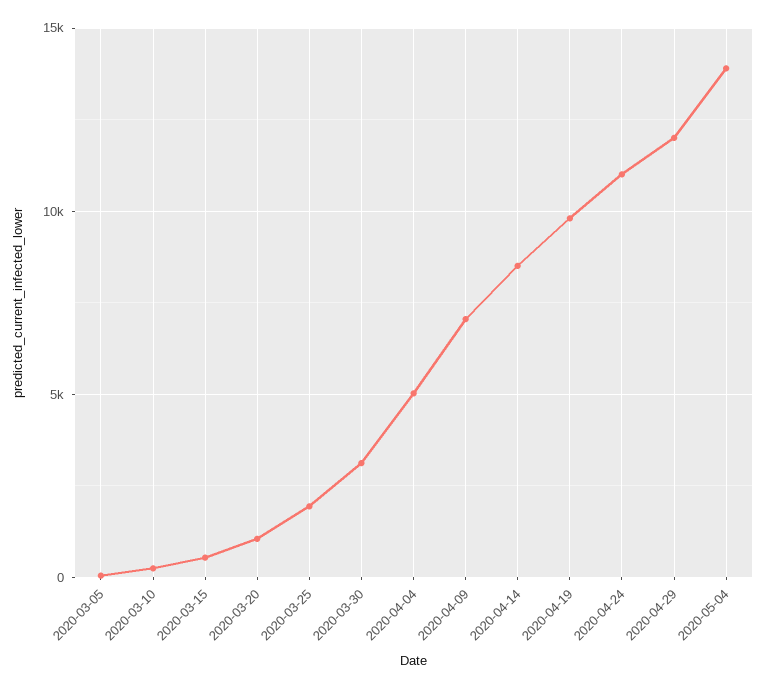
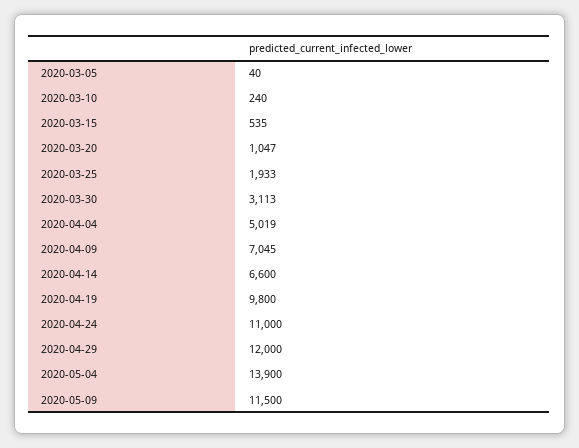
2020-04-14: 8500 -> 6600
2020-05-09: none -> 11500

